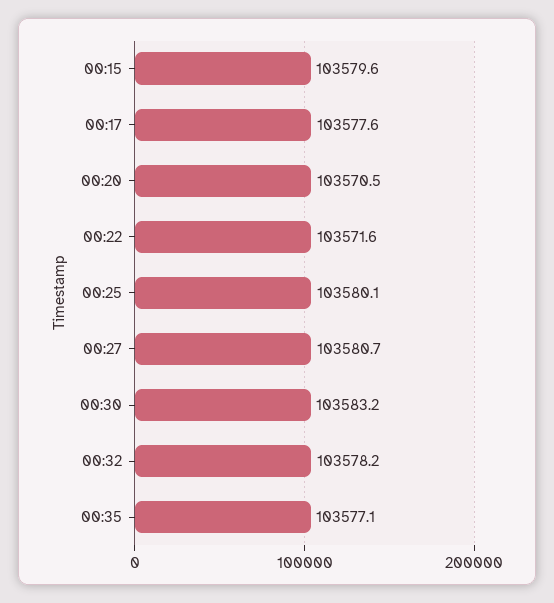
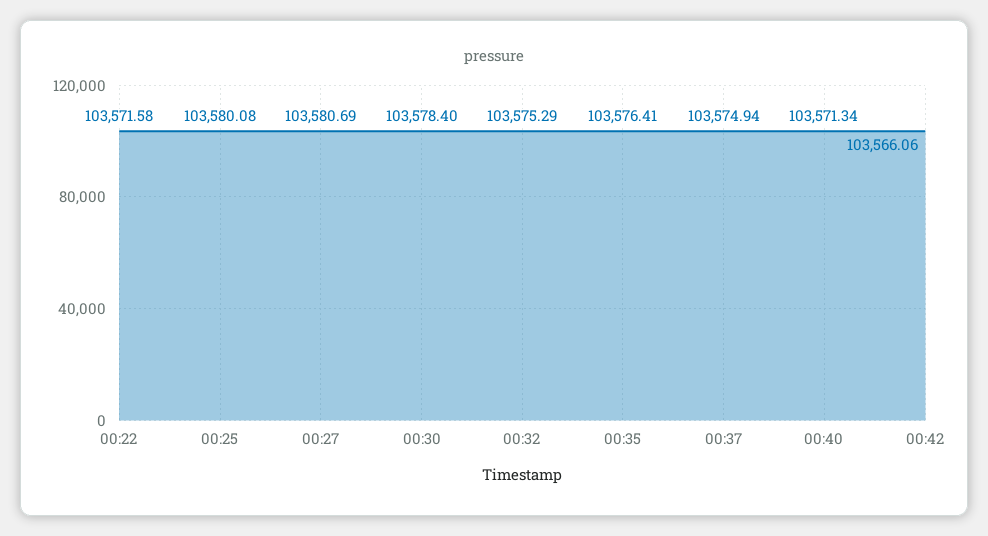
00:15: 103579.6 -> none
00:17: 103577.6 -> none
00:20: 103570.5 -> none
00:30: 103583.2 -> 103578.4
00:32: 103578.2 -> 103575.29
00:35: 103577.1 -> 103576.41
00:37: none -> 103574.94
00:40: none -> 103571.34
00:42: none -> 103566.06

